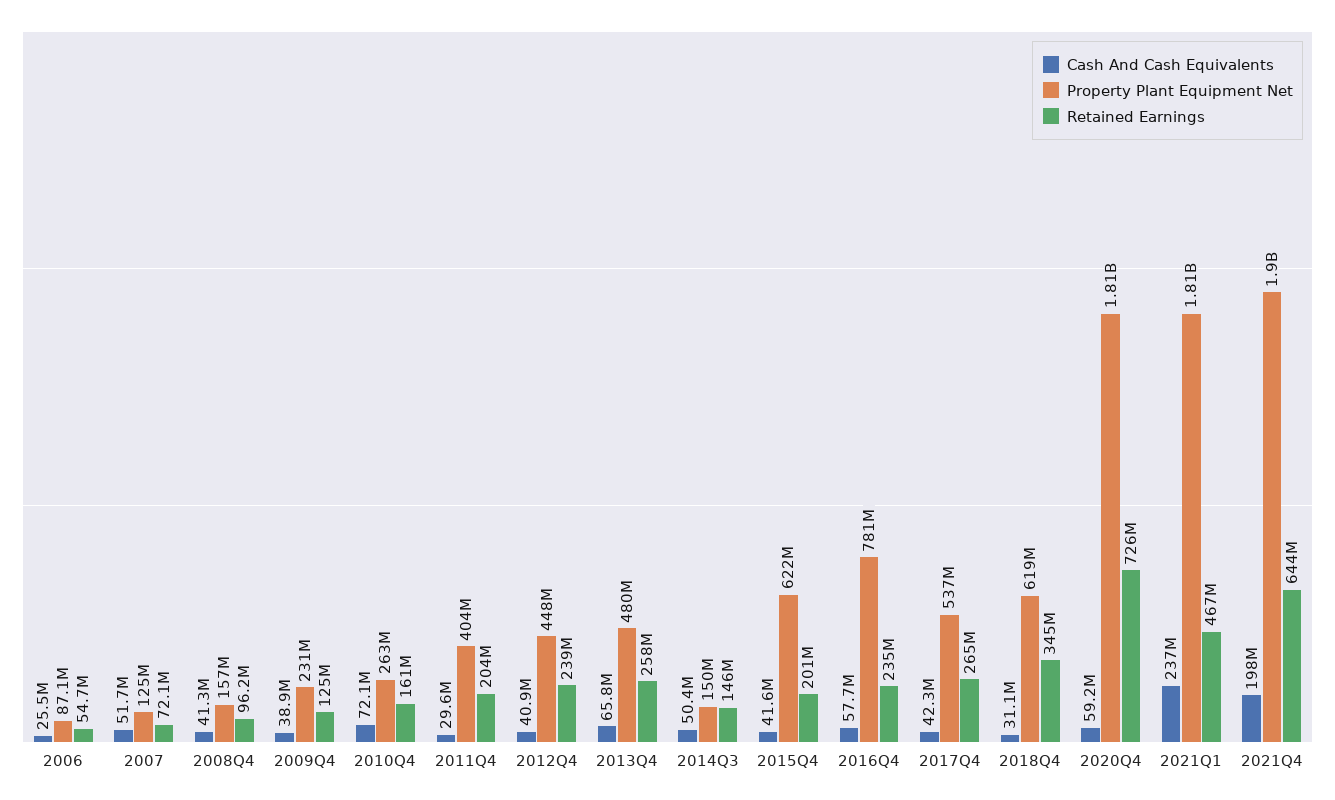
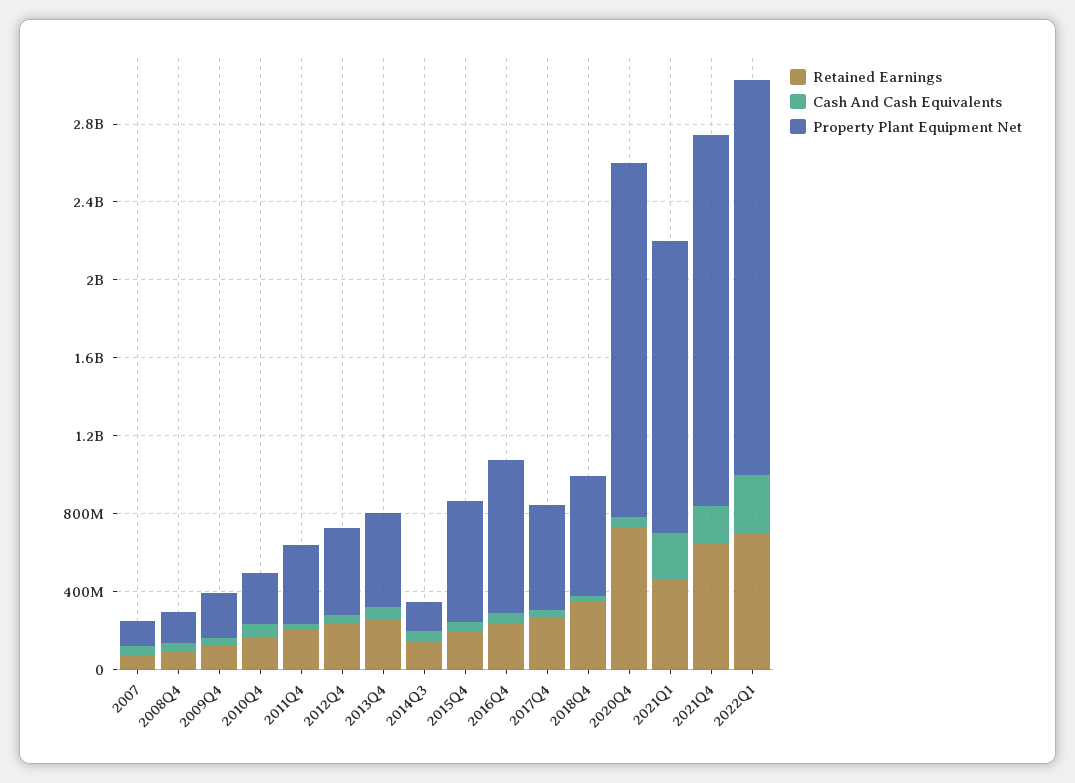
Cash And Cash Equivalents, 2006: 25500000 -> none
Property Plant Equipment Net, 2006: 87100000 -> none
Retained Earnings, 2006: 54700000 -> none
Property Plant Equipment Net, 2021Q1: 1810000000 -> 1500000000
Retained Earnings, 2022Q1: none -> 700000000
Cash And Cash Equivalents, 2022Q1: none -> 300000000
Property Plant Equipment Net, 2022Q1: none -> 2000000000

